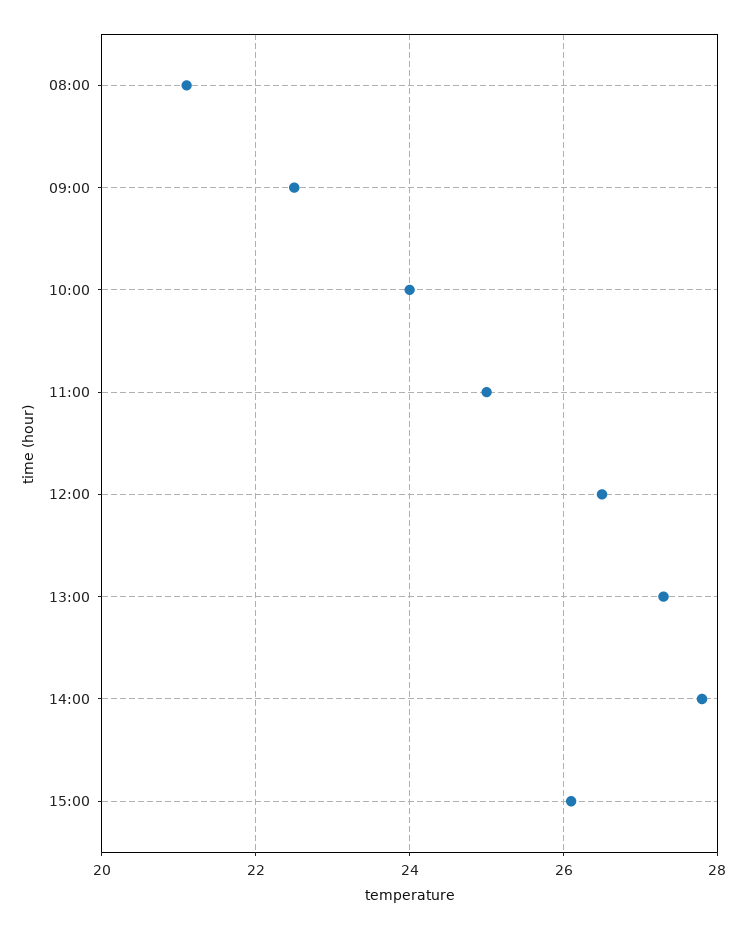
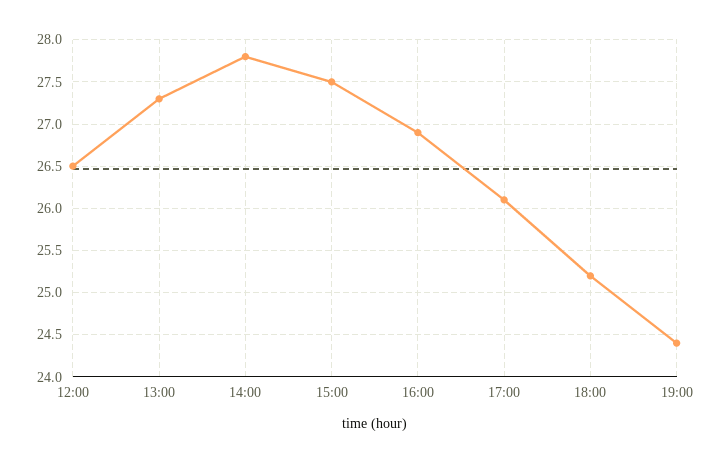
08:00: 21 -> none
09:00: 22.5 -> none
10:00: 24 -> none
11:00: 25 -> none
15:00: 26 -> 27.5
16:00: none -> 26.9
17:00: none -> 26.1
18:00: none -> 25.2
19:00: none -> 24.4

